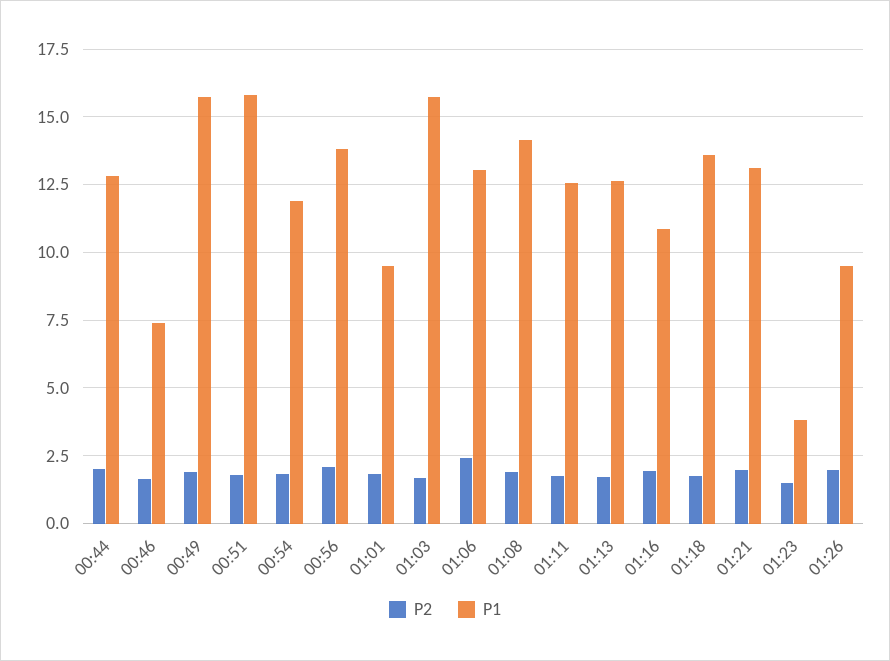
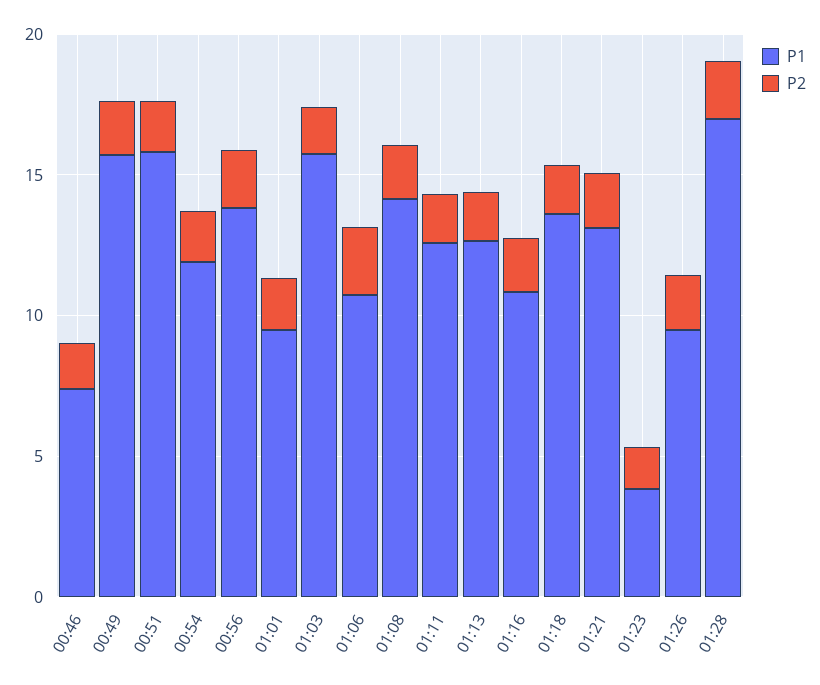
P2, 00:44: 2 -> none
P1, 00:44: 12.75 -> none
P1, 01:06: 13 -> 11
P1, 01:28: none -> 17
P2, 01:28: none -> 2

